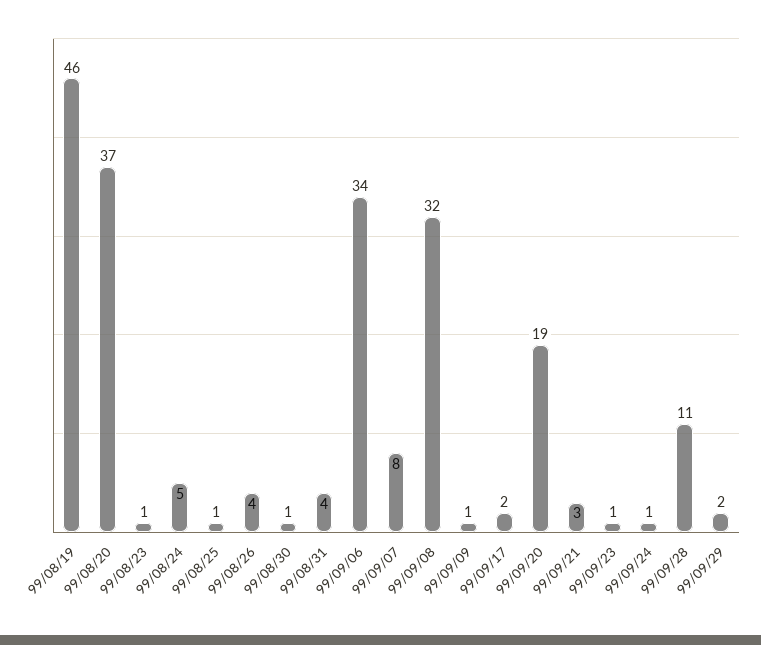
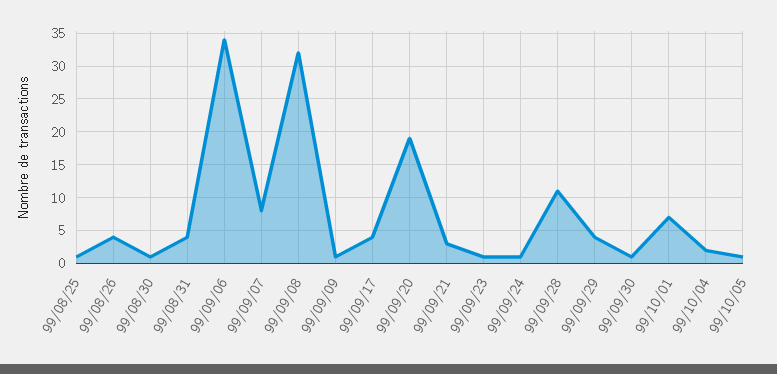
99/08/19: 46 -> none
99/08/20: 37 -> none
99/08/23: 1 -> none
99/08/24: 5 -> none
99/09/17: 2 -> 4
99/09/29: 2 -> 4
99/09/30: none -> 1
99/10/01: none -> 7
99/10/04: none -> 2
99/10/05: none -> 1

